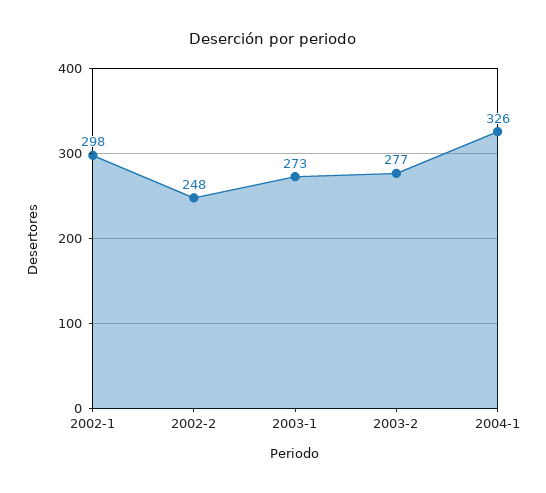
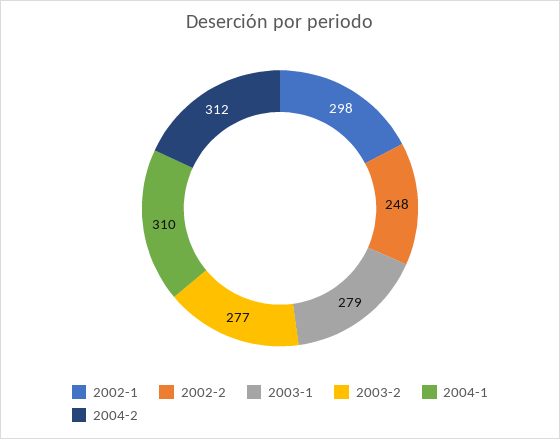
2003-1: 273 -> 279
2004-1: 326 -> 310
2004-2: none -> 312

